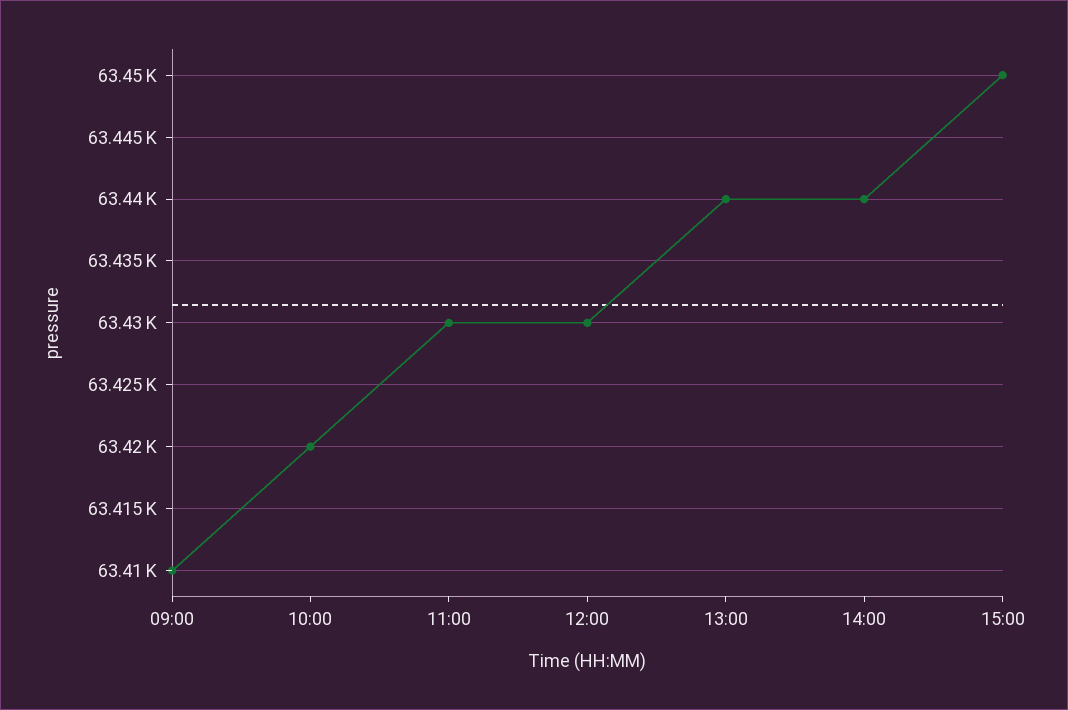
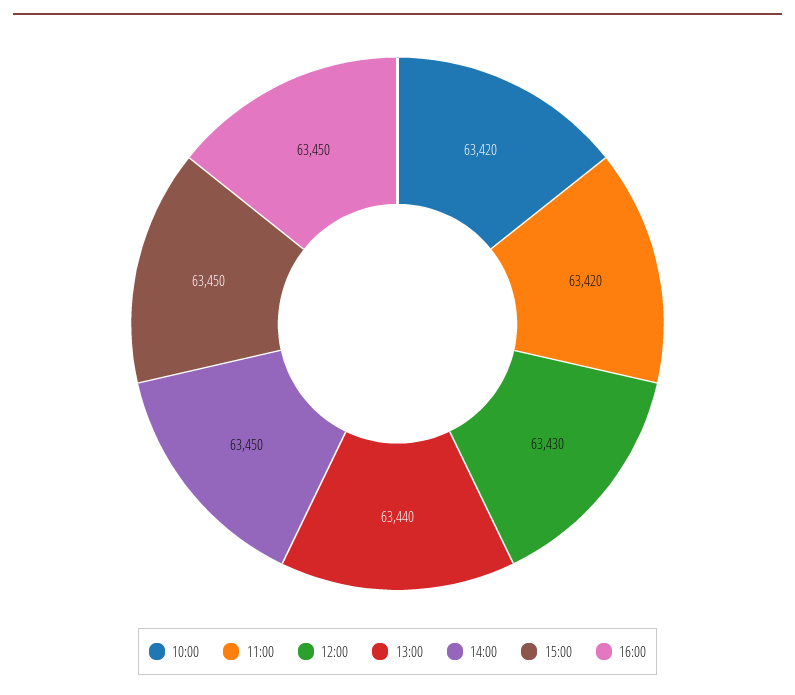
09:00: 63410 -> none
11:00: 63430 -> 63420
14:00: 63440 -> 63450
16:00: none -> 63450

